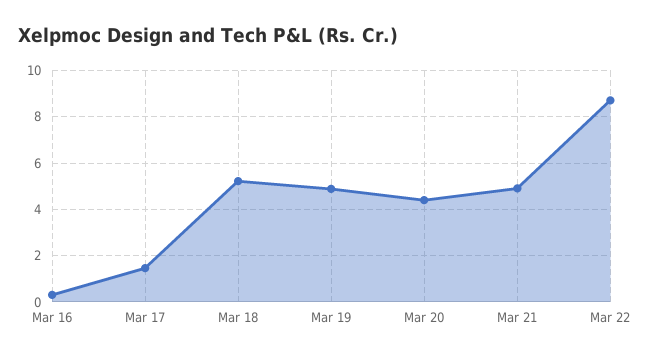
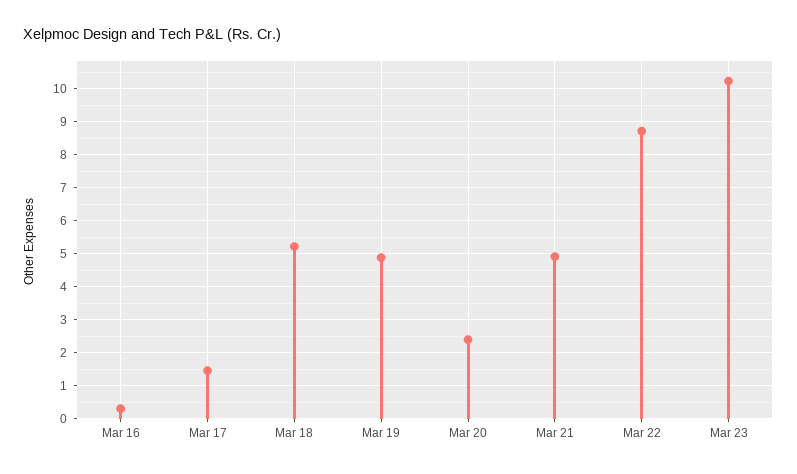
Mar 20: 4.5 -> 2.4
Mar 23: none -> 10.2

